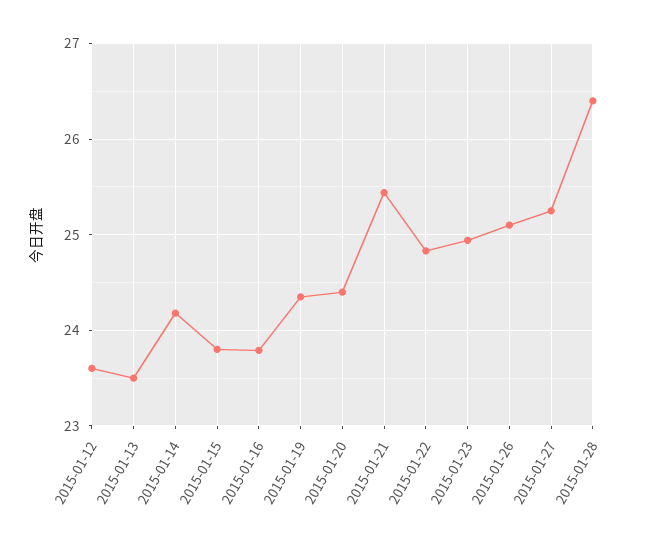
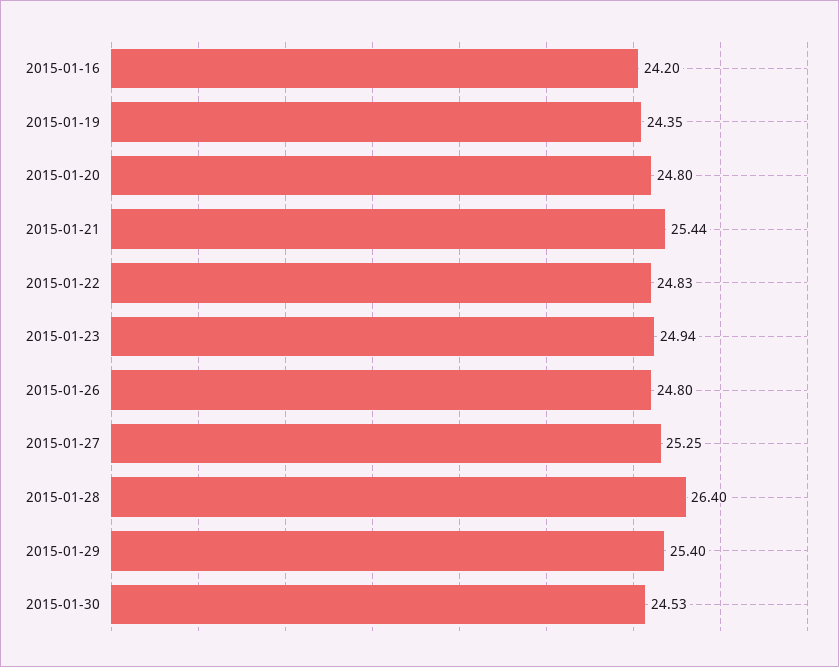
2015-01-12: 23.6 -> none
2015-01-13: 23.5 -> none
2015-01-14: 24.2 -> none
2015-01-15: 23.8 -> none
2015-01-16: 23.8 -> 24.2
2015-01-20: 24.4 -> 24.8
2015-01-26: 25.1 -> 24.8
2015-01-29: none -> 25.4
2015-01-30: none -> 24.53

